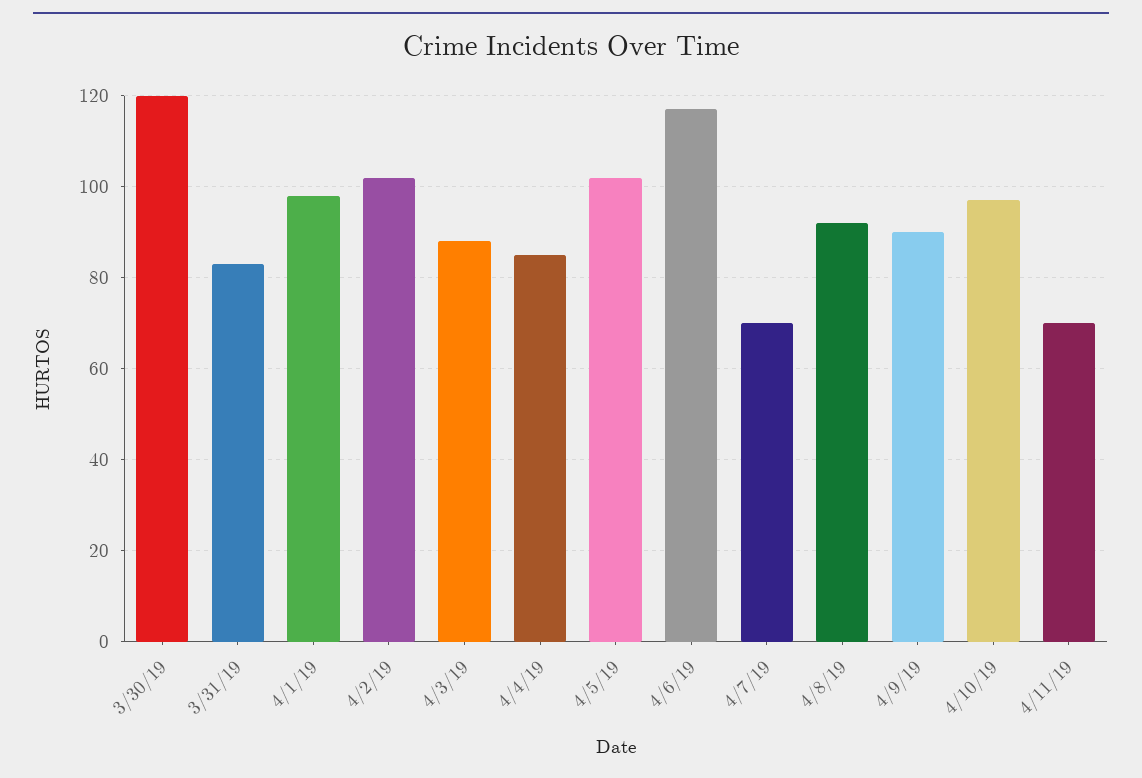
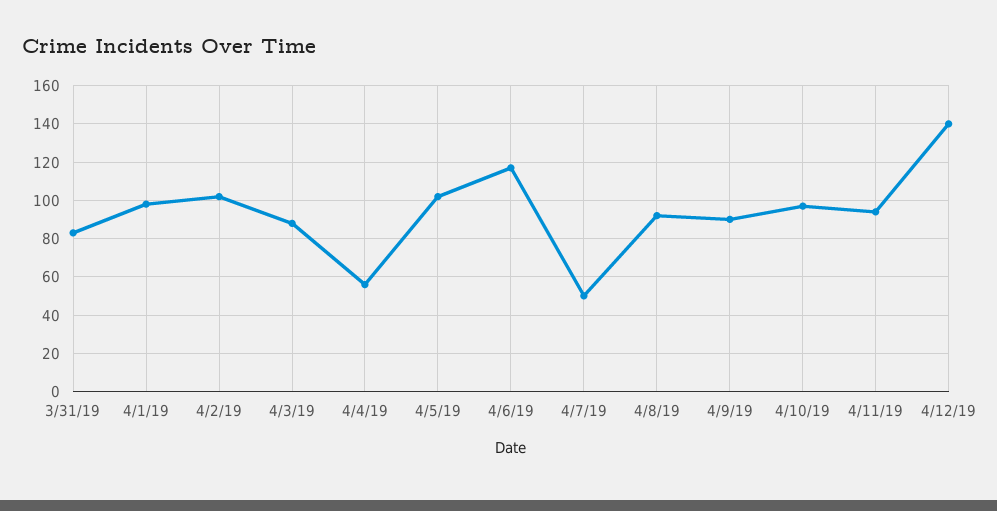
3/30/19: 120 -> none
4/4/19: 85 -> 55
4/7/19: 70 -> 50
4/11/19: 70 -> 95
4/12/19: none -> 140

